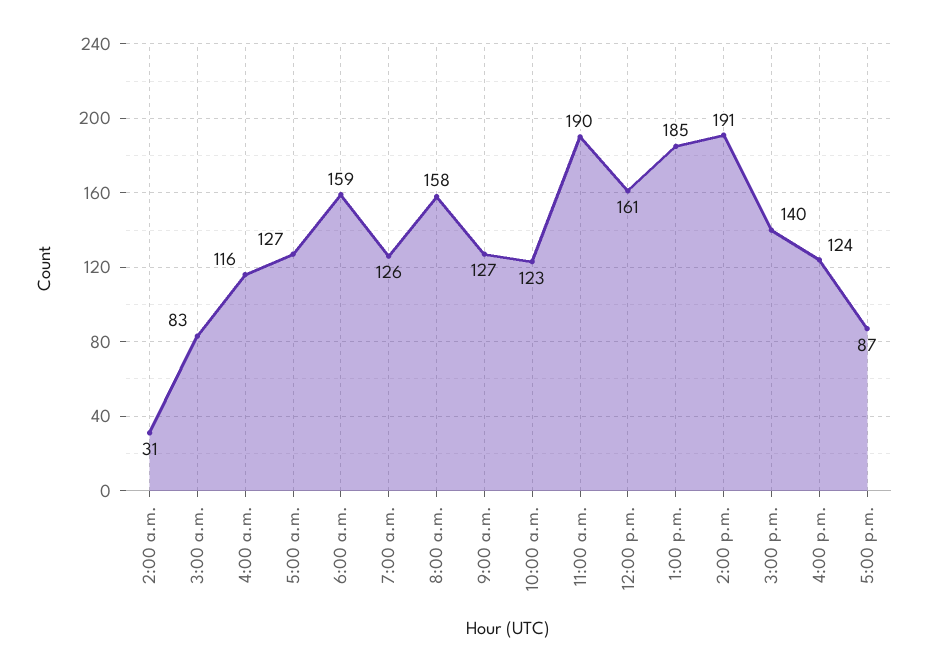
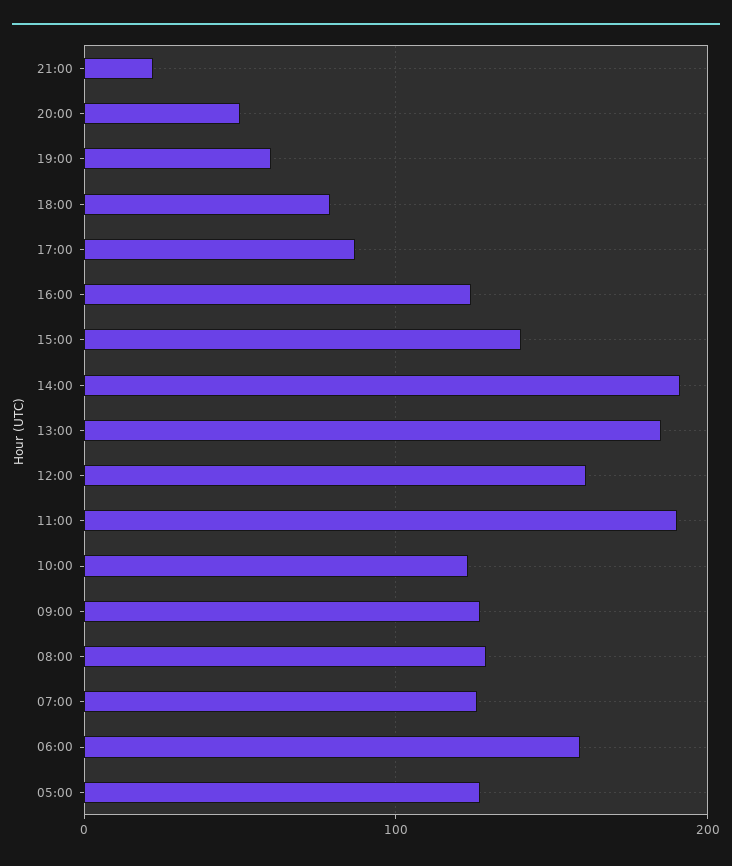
2:00 a.m.: 31 -> none
3:00 a.m.: 83 -> none
4:00 a.m.: 116 -> none
8:00 a.m.: 158 -> 130
21:00: none -> 20
20:00: none -> 50
19:00: none -> 60
18:00: none -> 80

